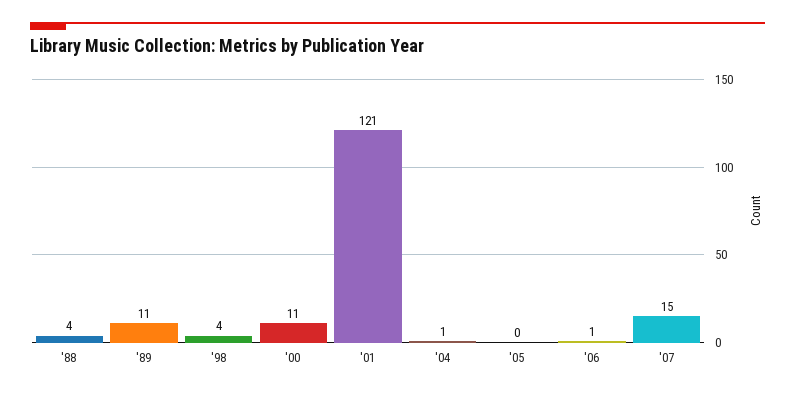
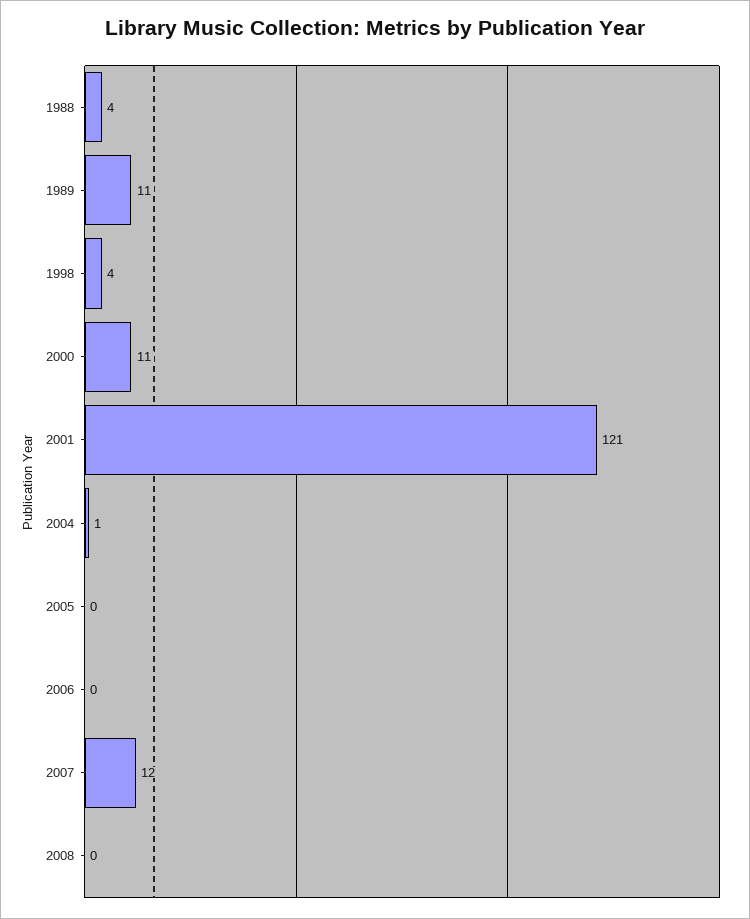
'06: 1 -> 0
'07: 15 -> 12
2008: none -> 0

